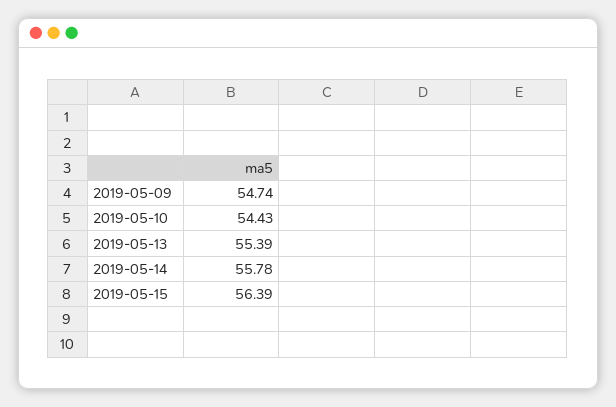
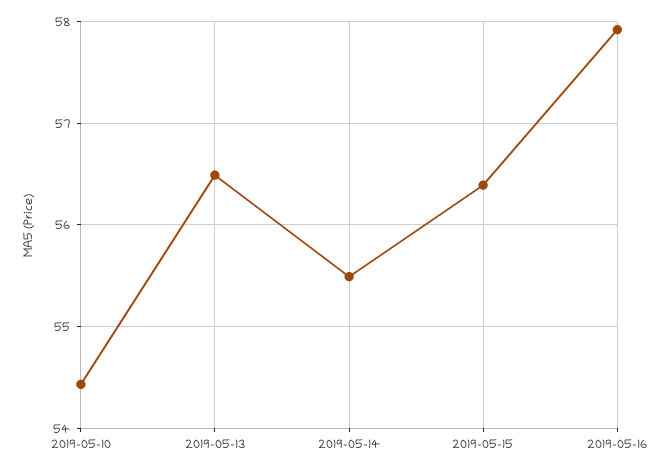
2019-05-09: 54.74 -> none
2019-05-13: 55.39 -> 56.5
2019-05-14: 55.78 -> 55.5
2019-05-16: none -> 57.9

